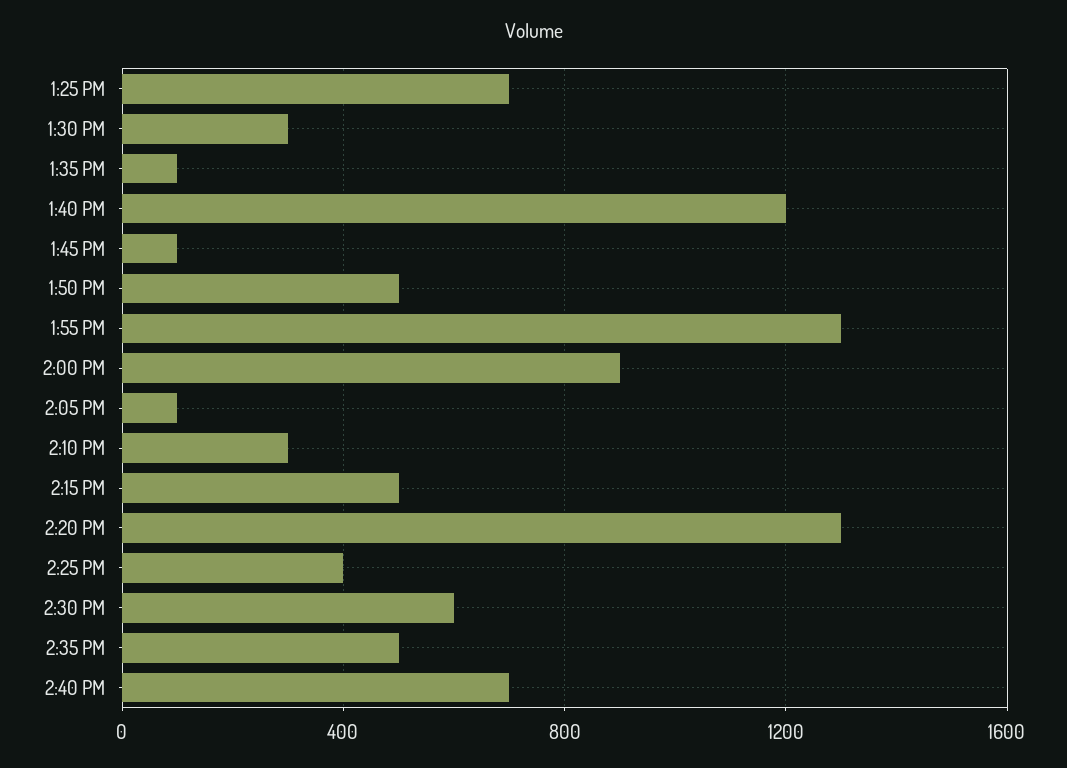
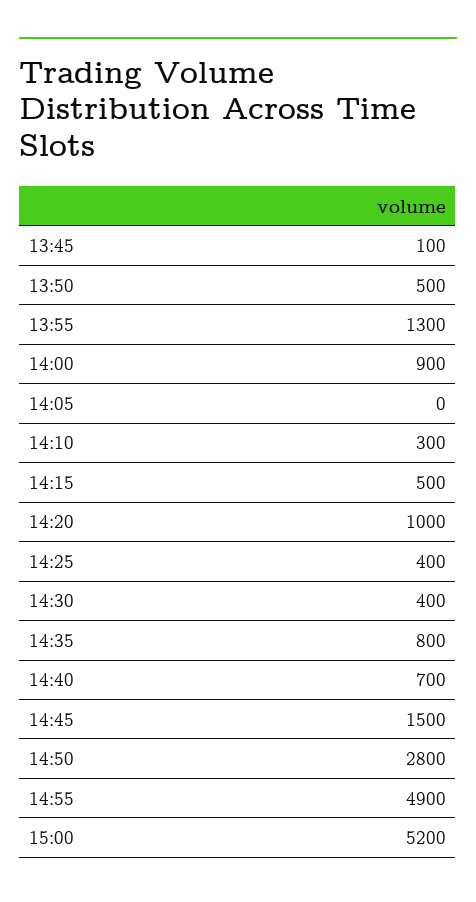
1:25 PM: 700 -> none
1:30 PM: 300 -> none
1:35 PM: 100 -> none
1:40 PM: 1200 -> none
2:05 PM: 100 -> 0
2:20 PM: 1300 -> 1000
2:30 PM: 600 -> 400
2:35 PM: 500 -> 800
14:45: none -> 1500
14:50: none -> 2800
14:55: none -> 4900
15:00: none -> 5200

